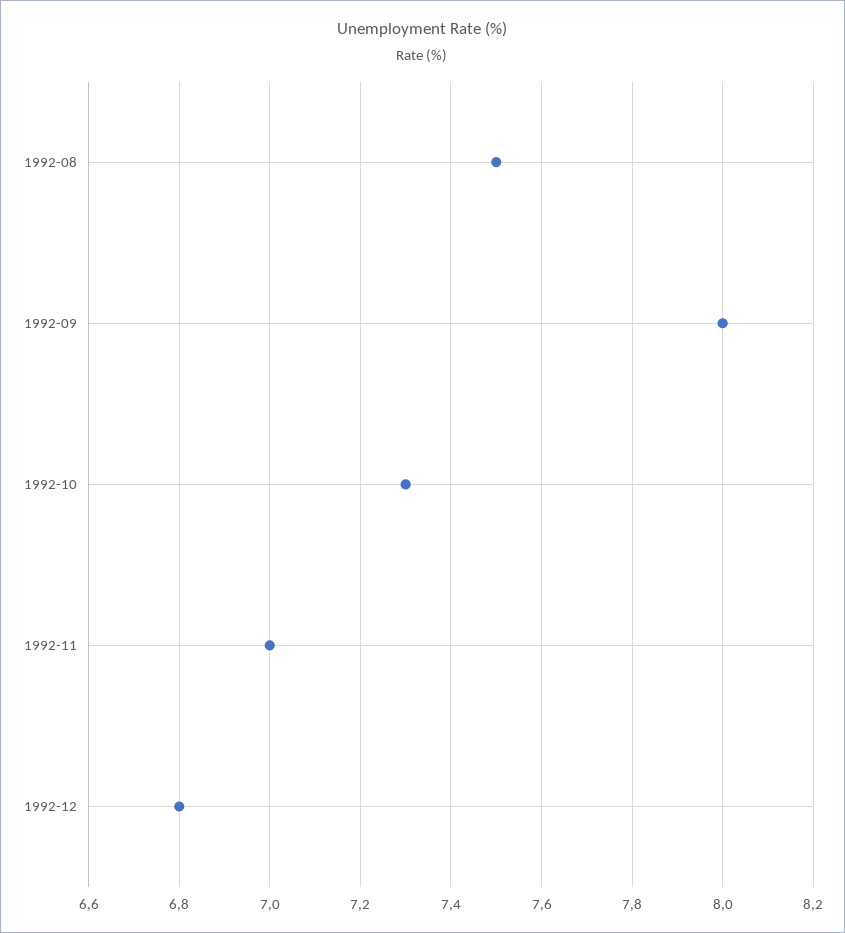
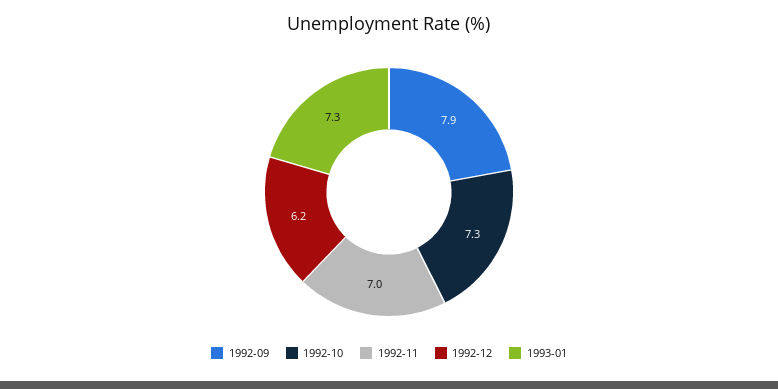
1992-08: 7.5 -> none
1992-09: 8 -> 7.9
1992-12: 6.8 -> 6.2
1993-01: none -> 7.3

